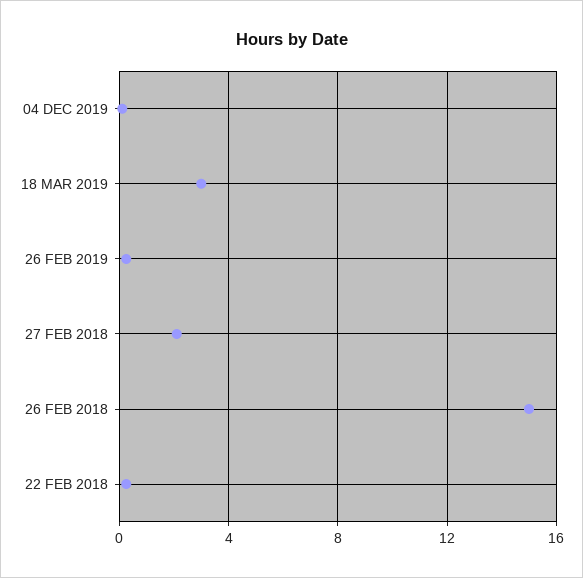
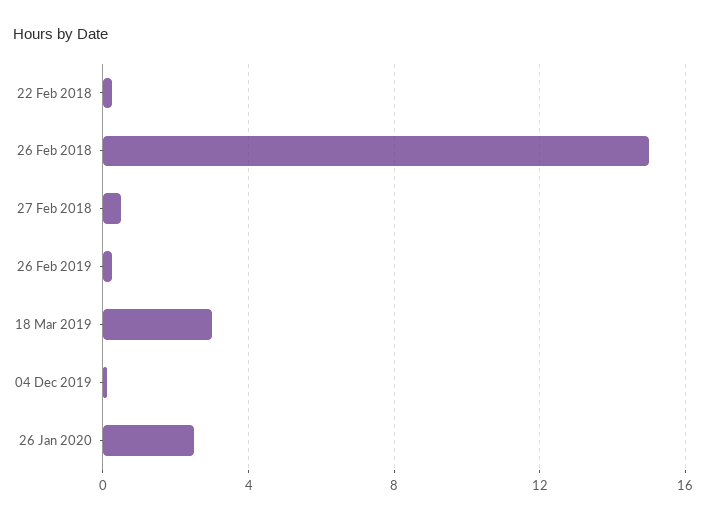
27 FEB 2018: 2 -> 0.5
26 Jan 2020: none -> 2.5

